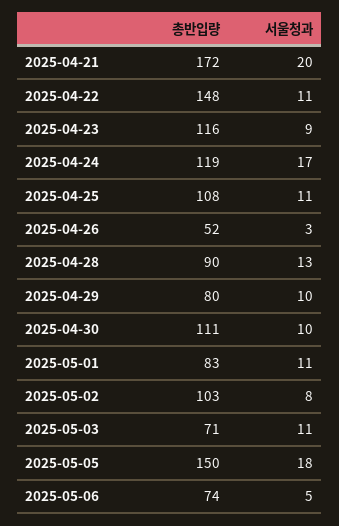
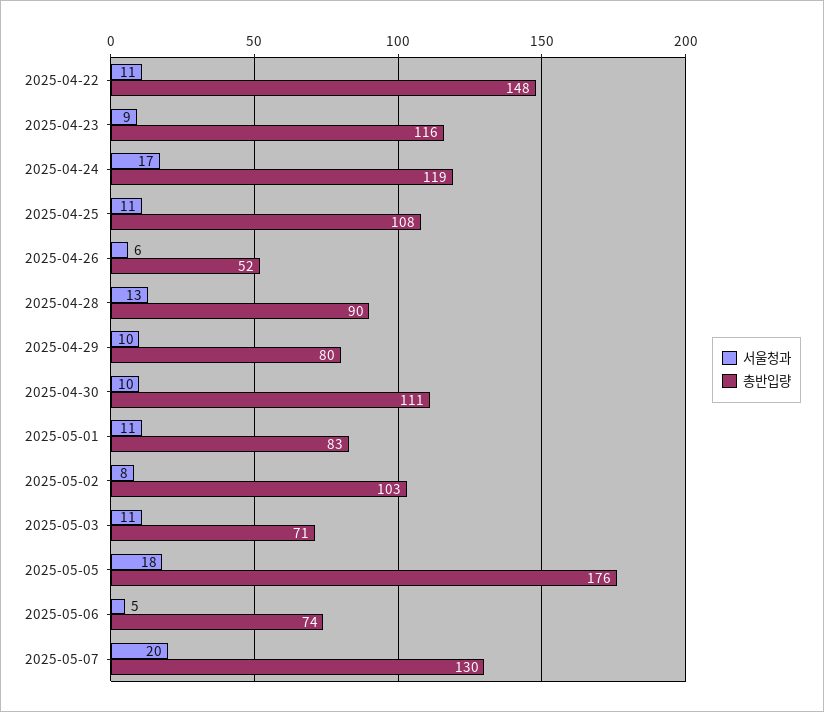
총반입량, 2025-04-21: 172 -> none
서울청과, 2025-04-21: 20 -> none
서울청과, 2025-04-26: 3 -> 6
총반입량, 2025-05-05: 150 -> 176
서울청과, 2025-05-07: none -> 20
총반입량, 2025-05-07: none -> 130

